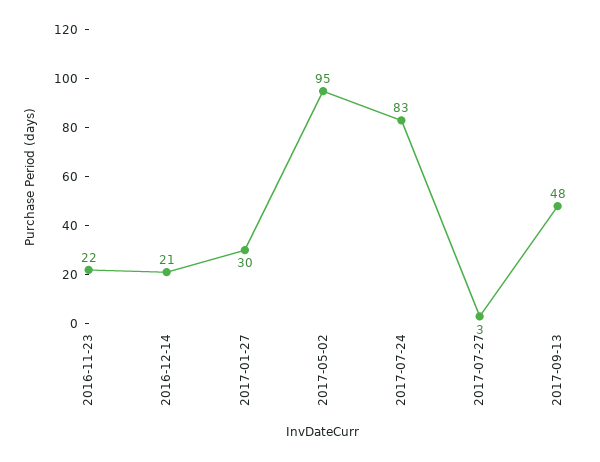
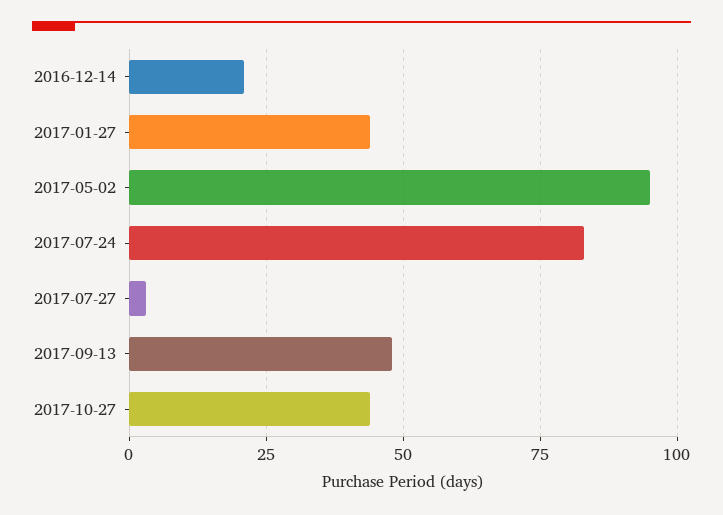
2016-11-23: 22 -> none
2017-01-27: 30 -> 45
2017-10-27: none -> 45

